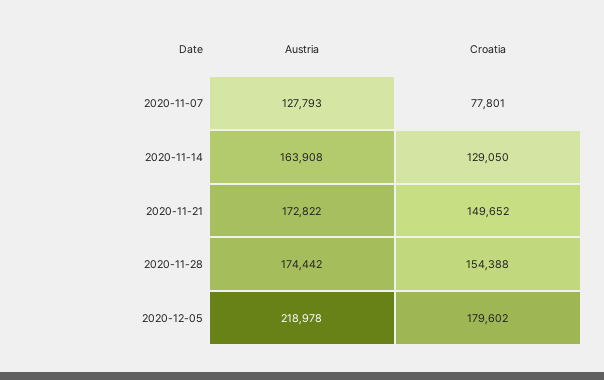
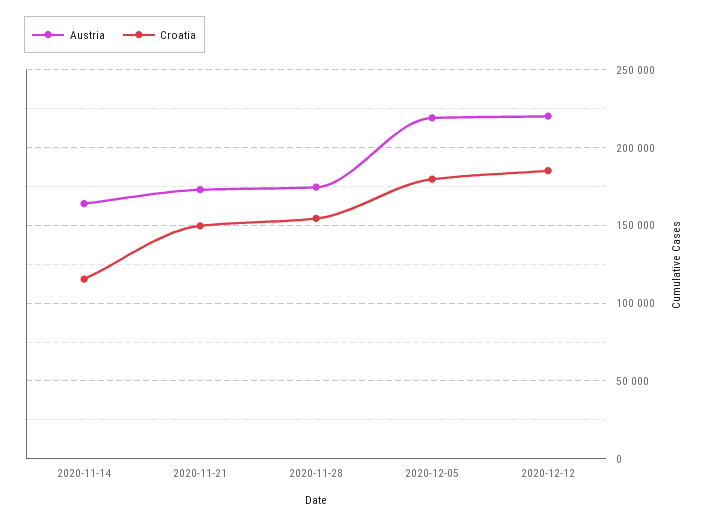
Austria, 2020-11-07: 127793 -> none
Croatia, 2020-11-07: 77801 -> none
Croatia, 2020-11-14: 129050 -> 115000
Austria, 2020-12-12: none -> 220000
Croatia, 2020-12-12: none -> 185000

